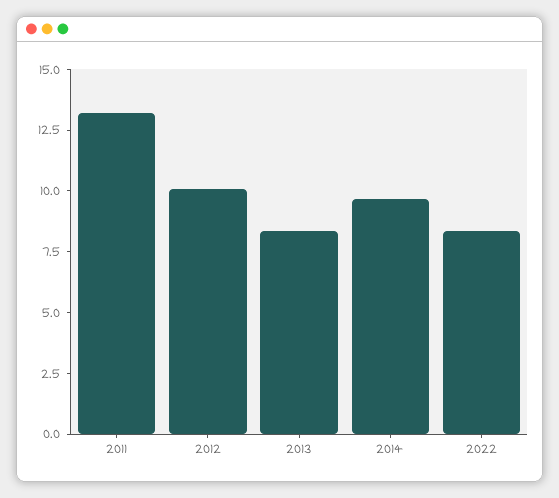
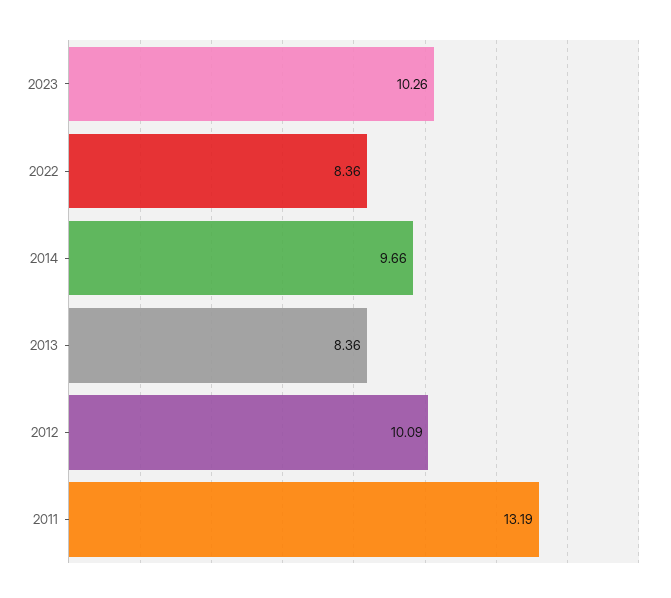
2023: none -> 10.26

